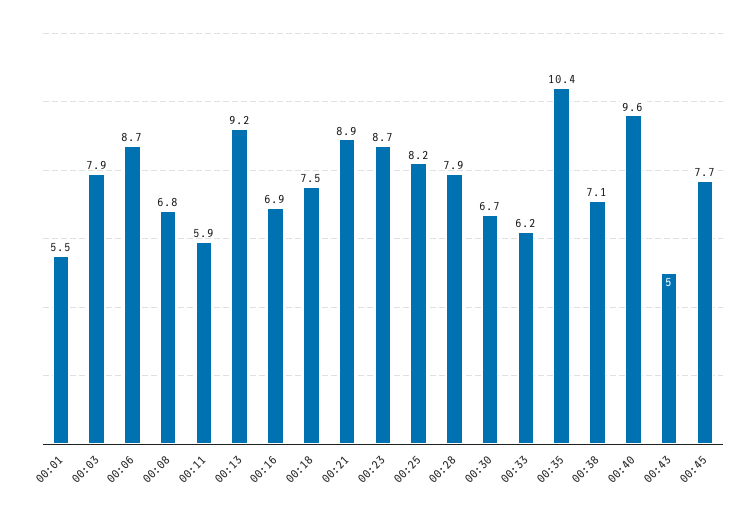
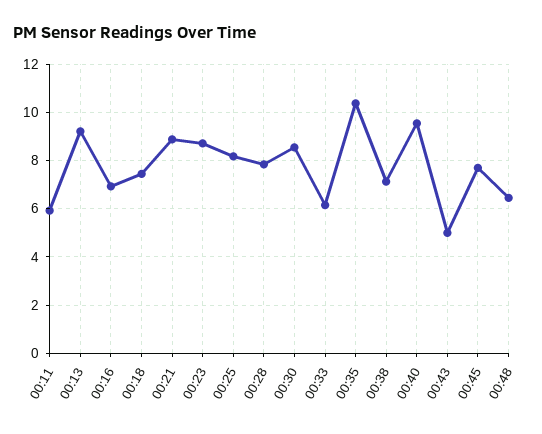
00:01: 5.5 -> none
00:03: 7.9 -> none
00:06: 8.7 -> none
00:08: 6.8 -> none
00:30: 6.7 -> 8.5
00:48: none -> 6.5

